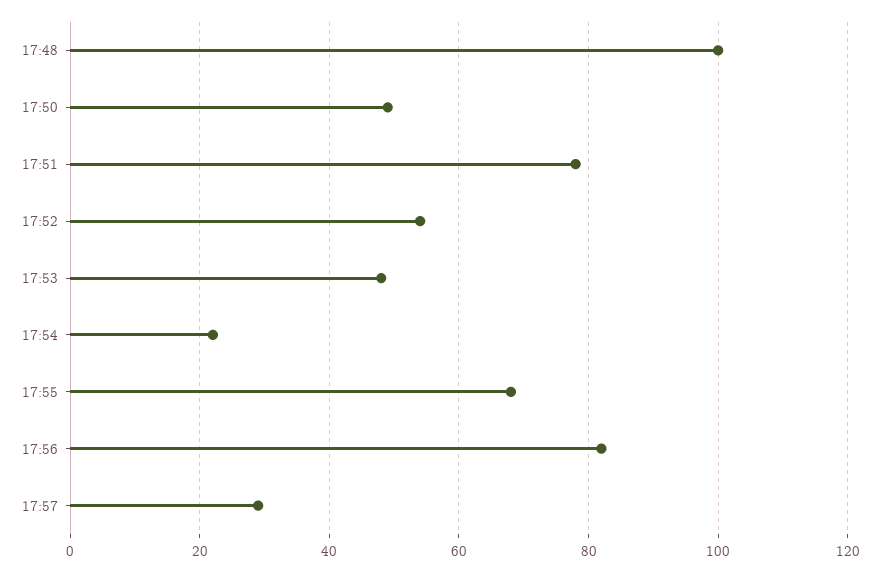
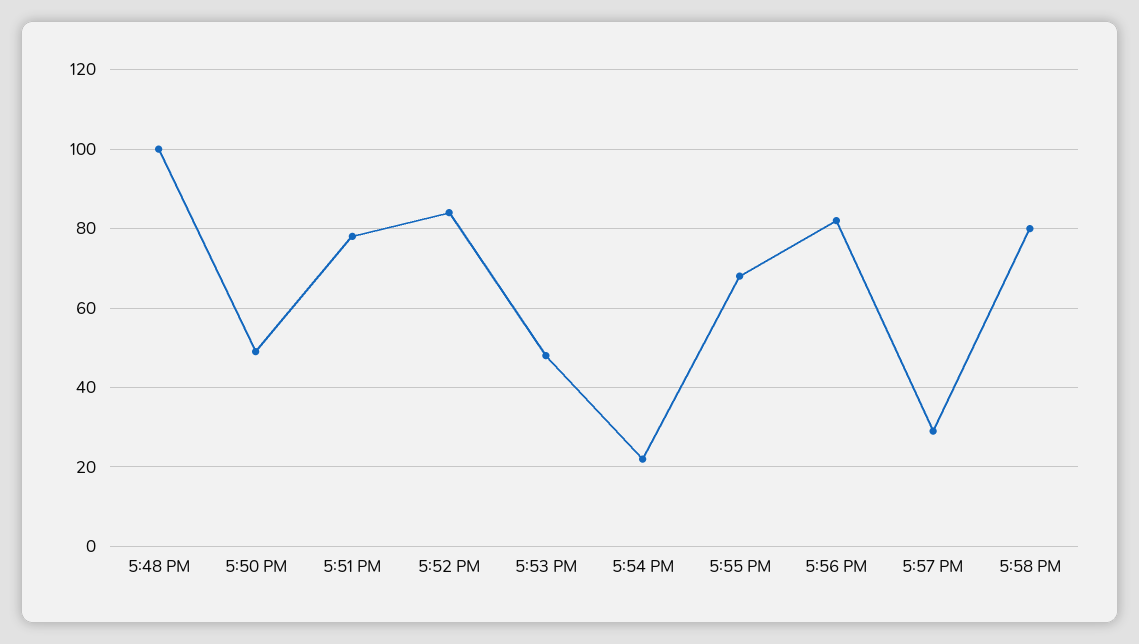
17:52: 55 -> 85
5:58 PM: none -> 80

